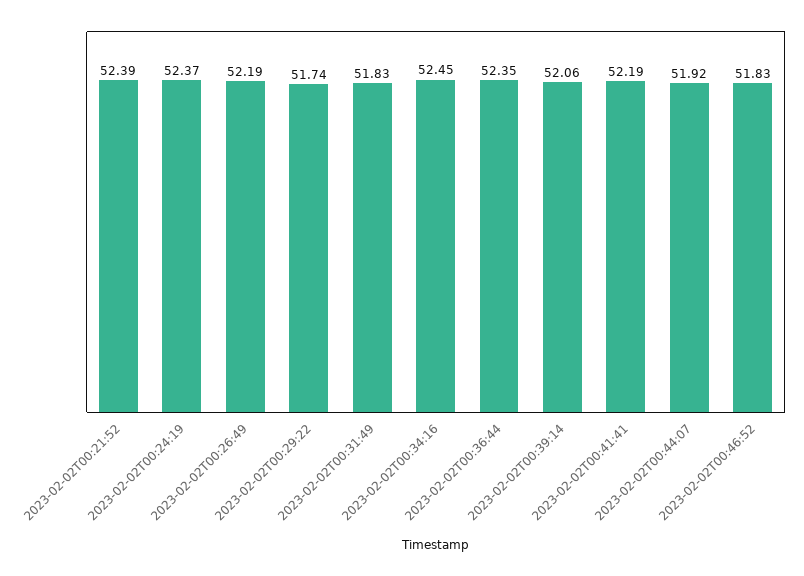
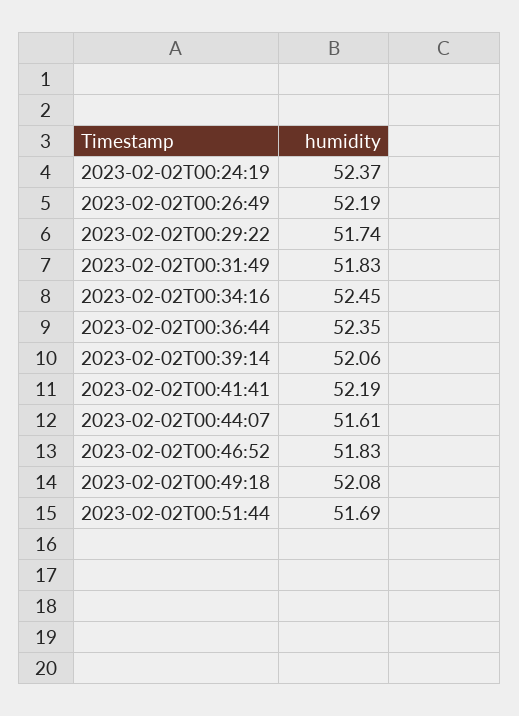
2023-02-02T00:21:52: 52.39 -> none
2023-02-02T00:44:07: 51.92 -> 51.61
2023-02-02T00:49:18: none -> 52.08
2023-02-02T00:51:44: none -> 51.69

